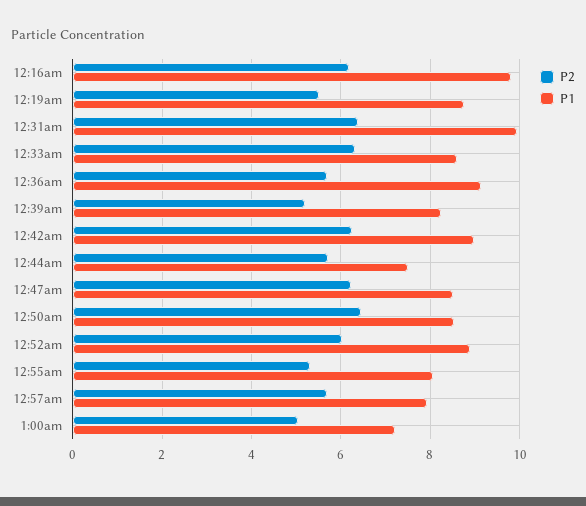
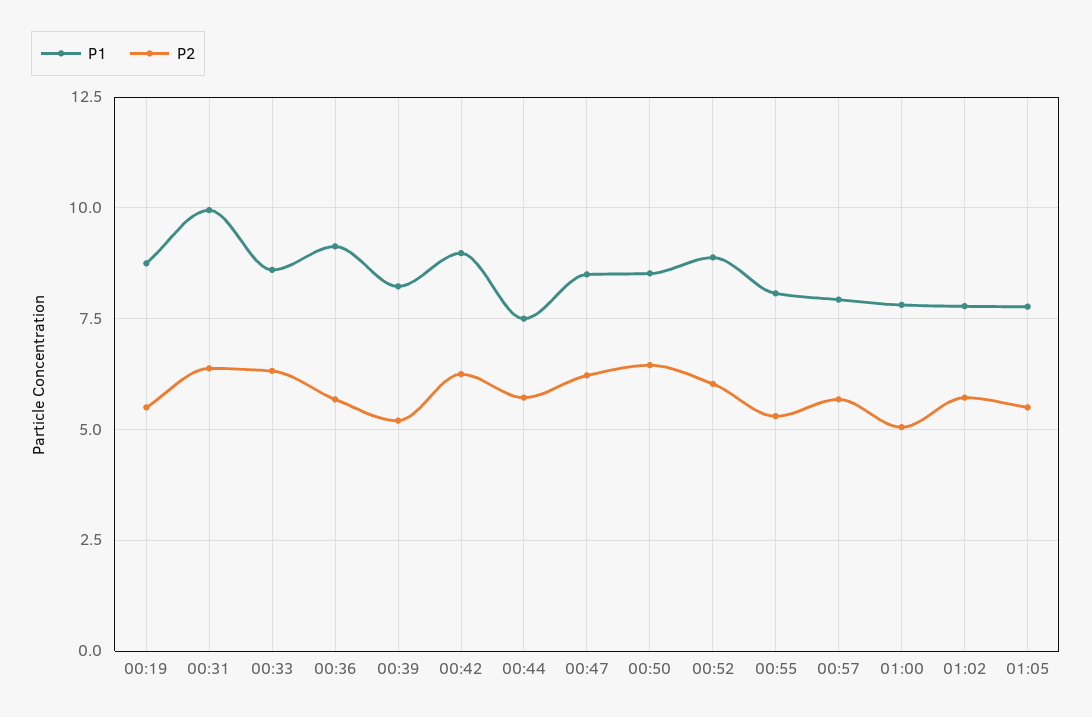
P2, 12:16am: 6.2 -> none
P1, 12:16am: 9.8 -> none
P1, 1:00am: 7.2 -> 7.75
P1, 01:02: none -> 7.75
P2, 01:02: none -> 5.75
P1, 01:05: none -> 7.75
P2, 01:05: none -> 5.5

